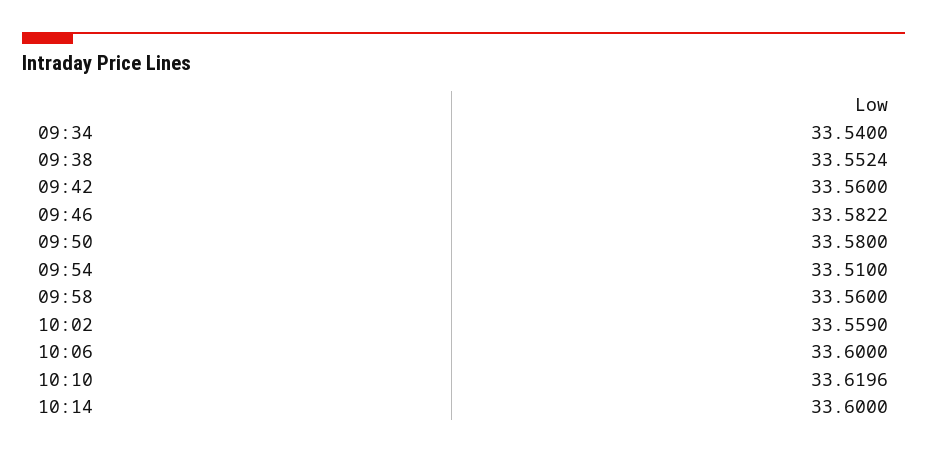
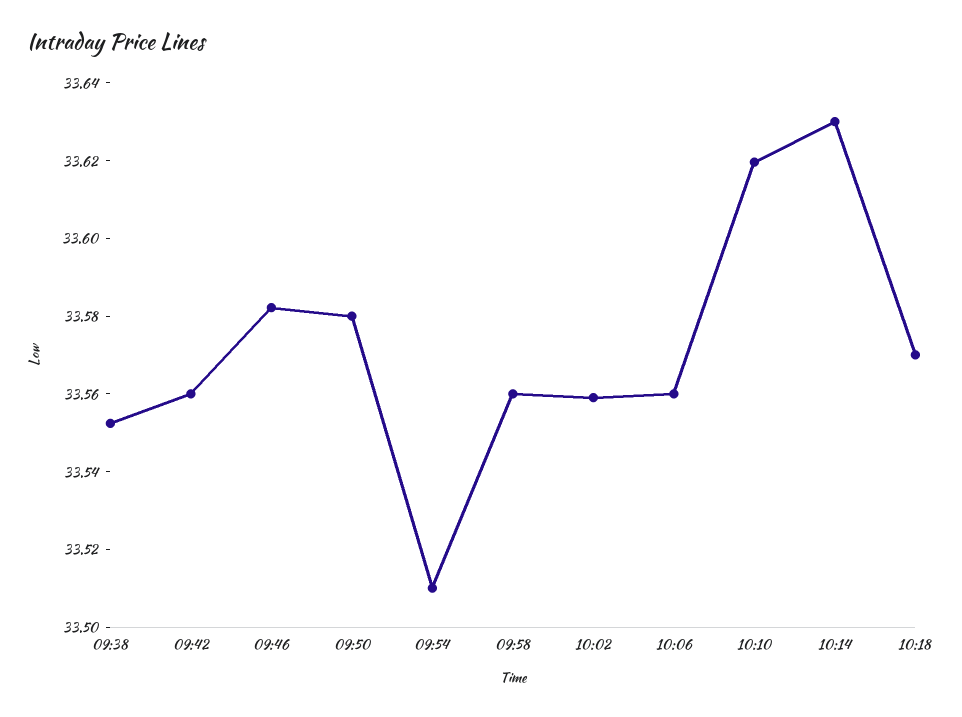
09:34: 33.54 -> none
10:06: 33.6 -> 33.56
10:14: 33.6 -> 33.63
10:18: none -> 33.57

